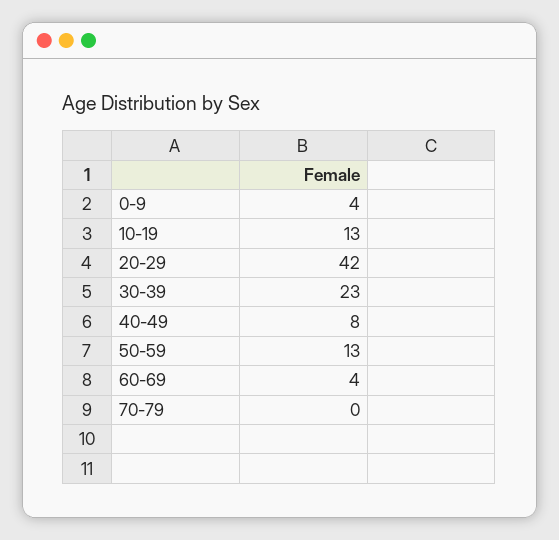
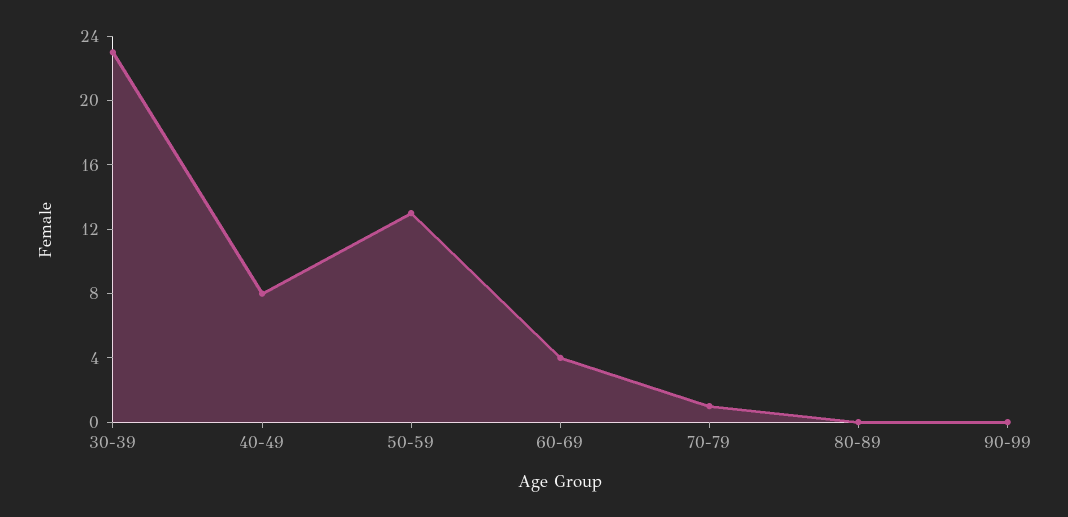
0-9: 4 -> none
10-19: 13 -> none
20-29: 42 -> none
70-79: 0 -> 1
80-89: none -> 0
90-99: none -> 0

